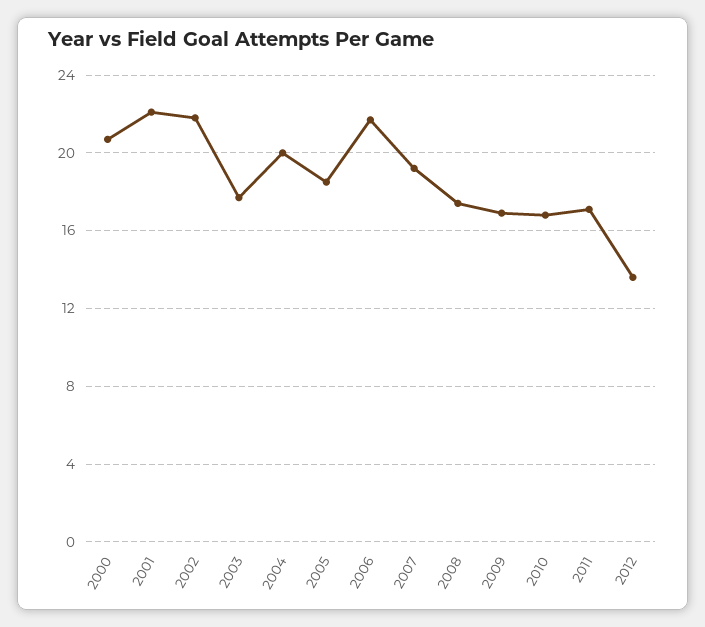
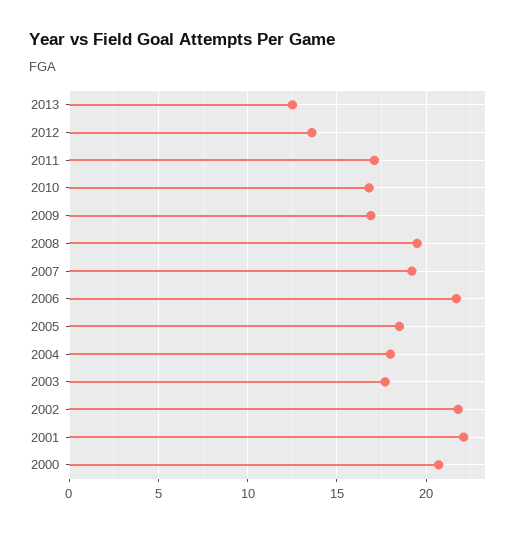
2004: 20 -> 18
2008: 17.5 -> 19.5
2013: none -> 12.5

